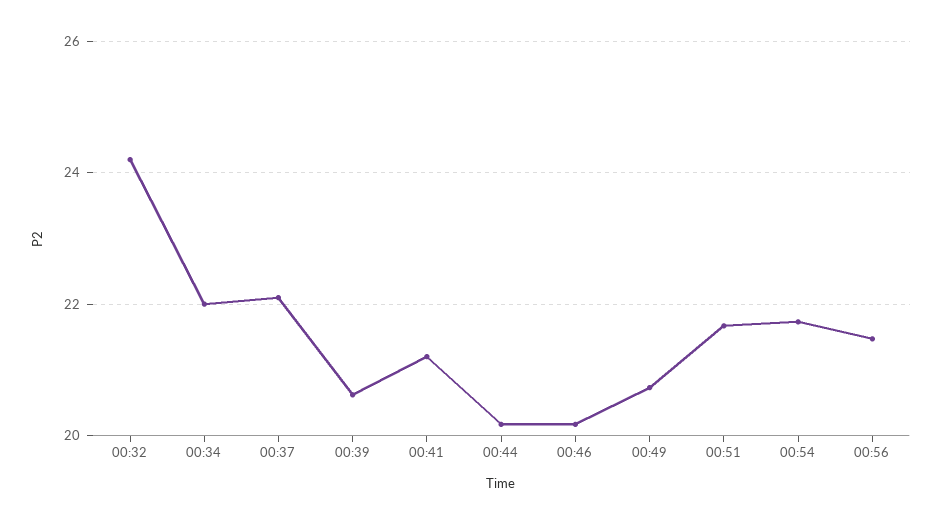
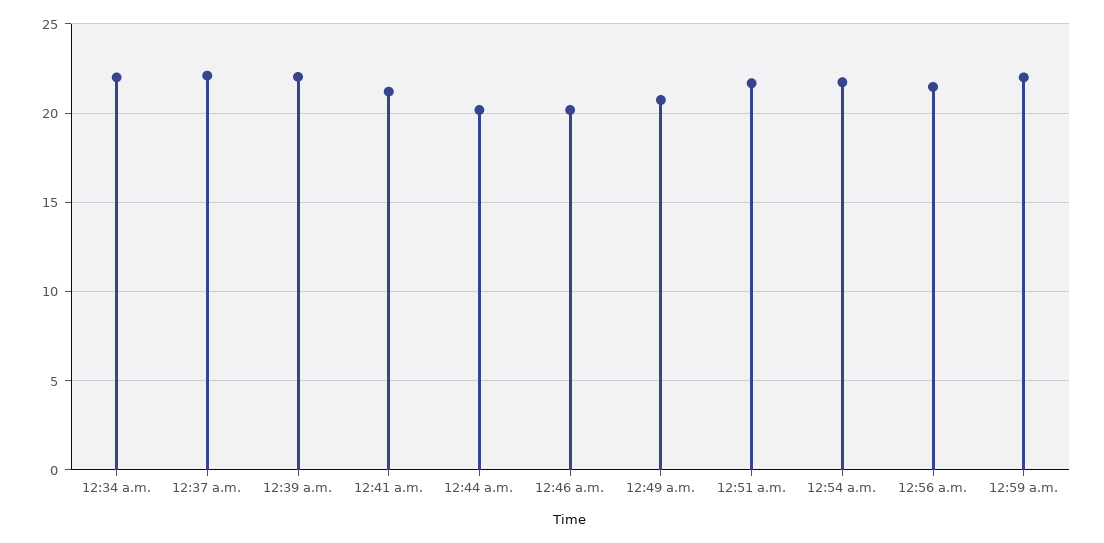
00:32: 24.2 -> none
00:39: 20.6 -> 22
12:59 a.m.: none -> 22

